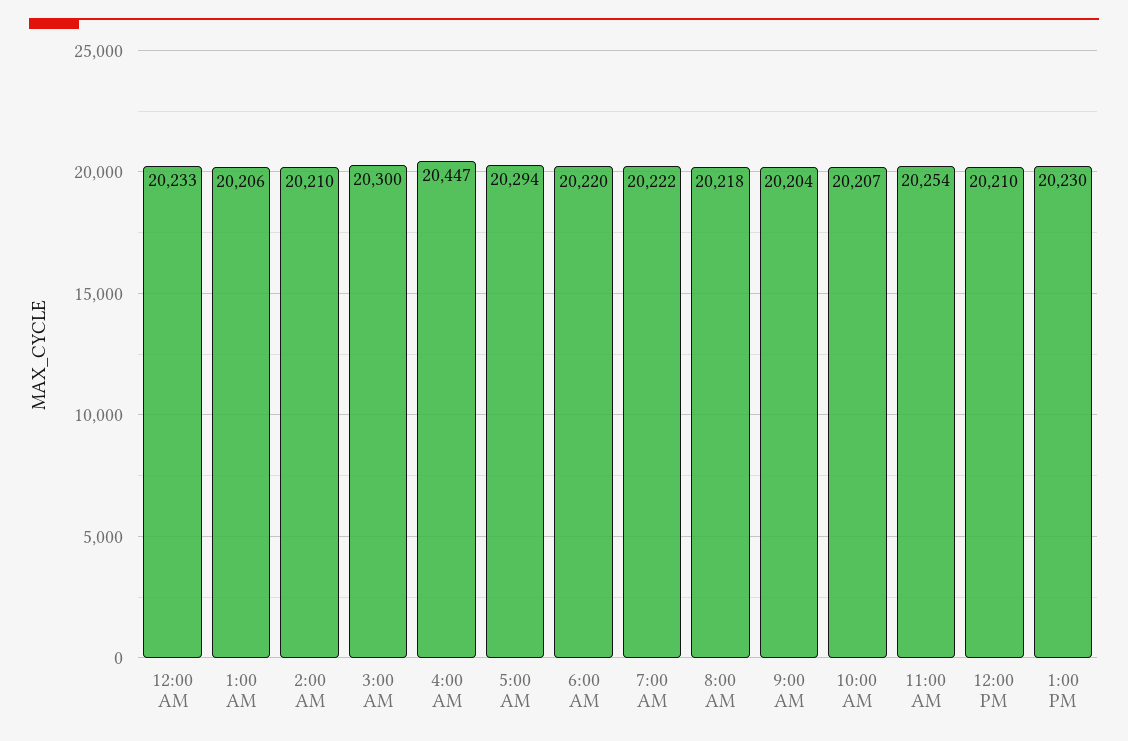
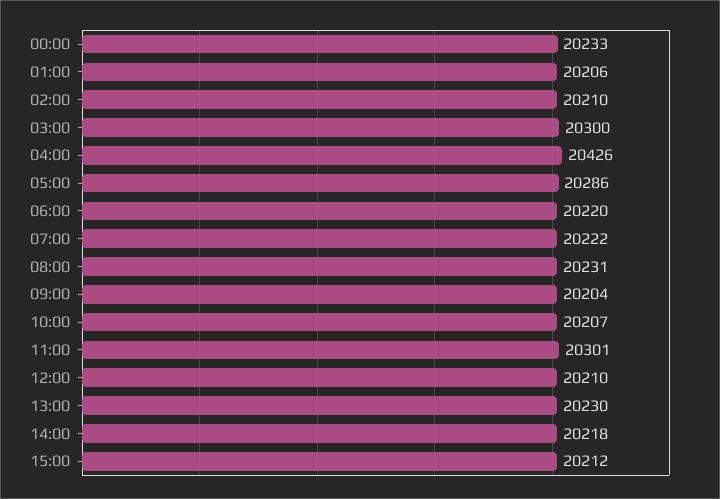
4:00 AM: 20447 -> 20426
5:00 AM: 20294 -> 20286
8:00 AM: 20218 -> 20231
11:00 AM: 20254 -> 20301
14:00: none -> 20218
15:00: none -> 20212

